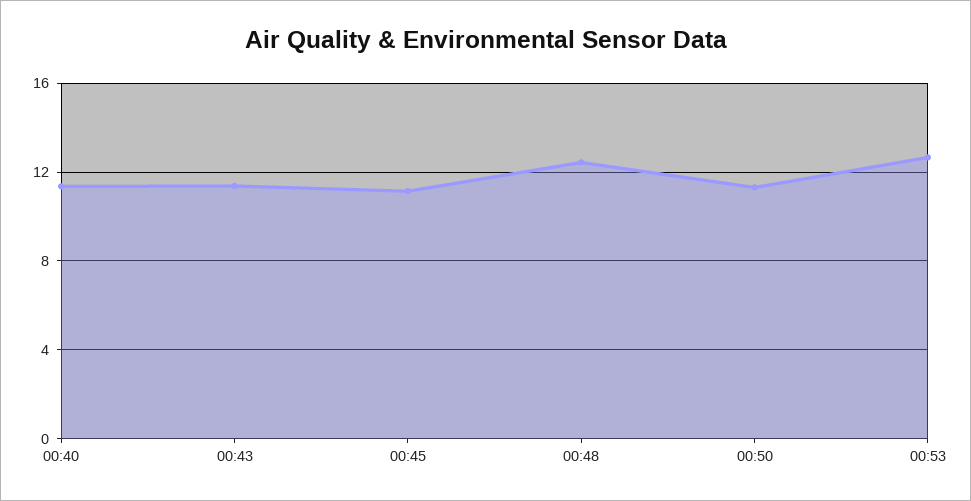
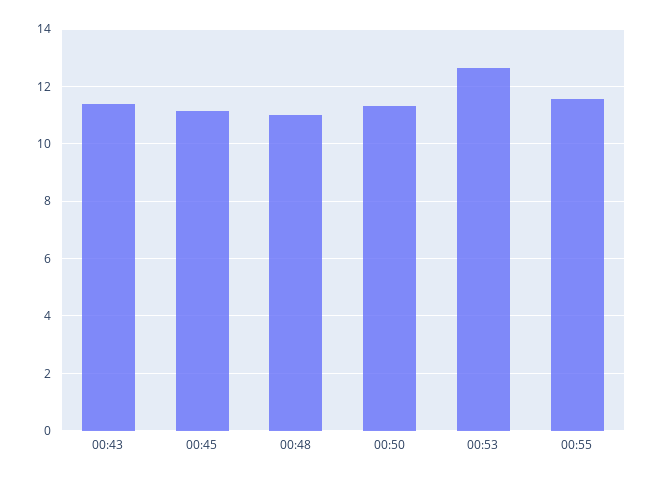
00:40: 11.5 -> none
00:48: 12.5 -> 11
00:55: none -> 11.5

